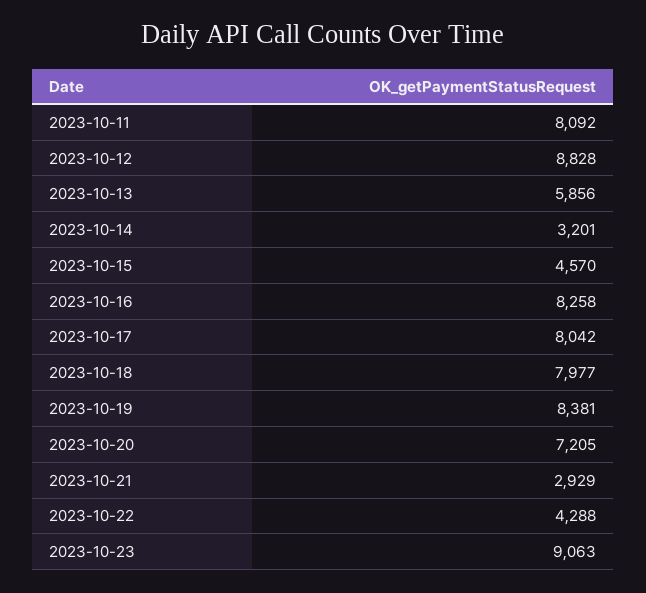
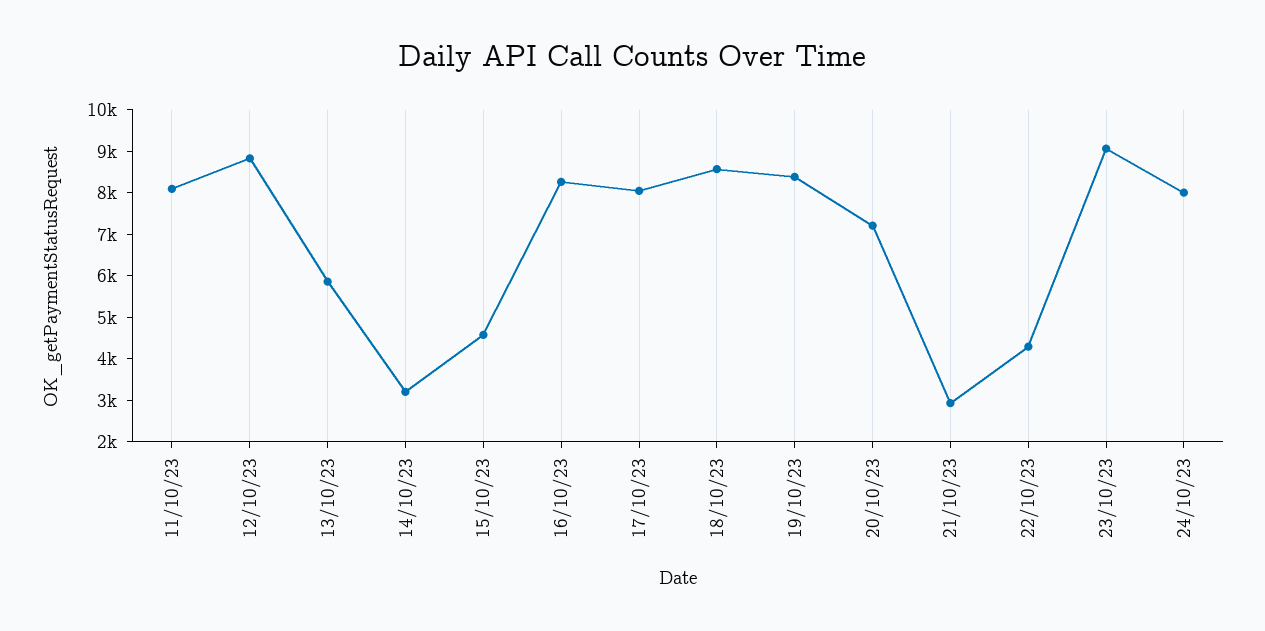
2023-10-18: 7977 -> 8600
24/10/23: none -> 8000

